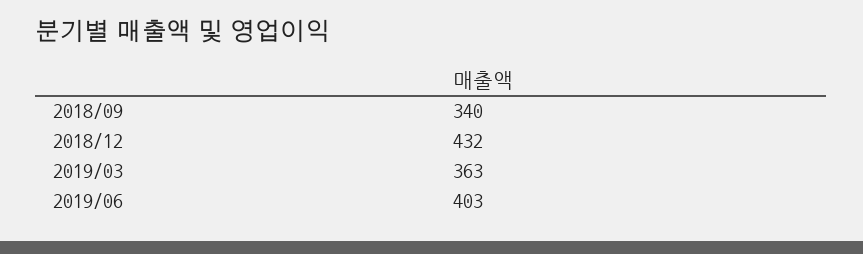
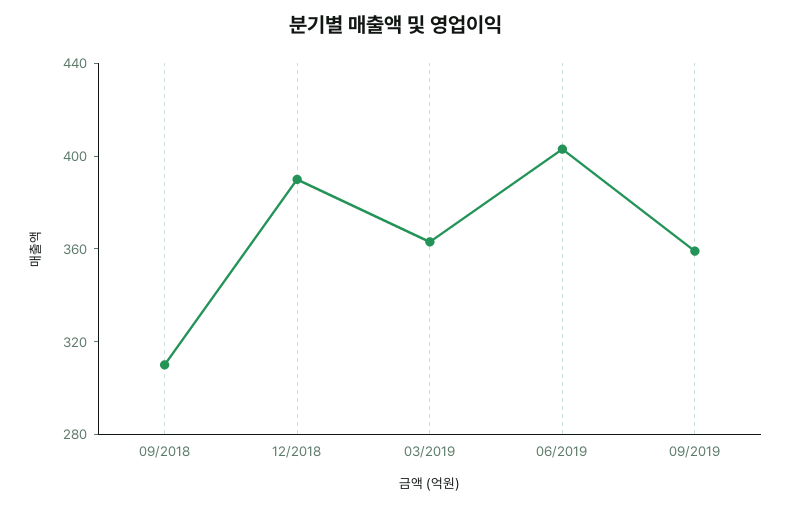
2018/09: 340 -> 310
2018/12: 432 -> 390
09/2019: none -> 360

